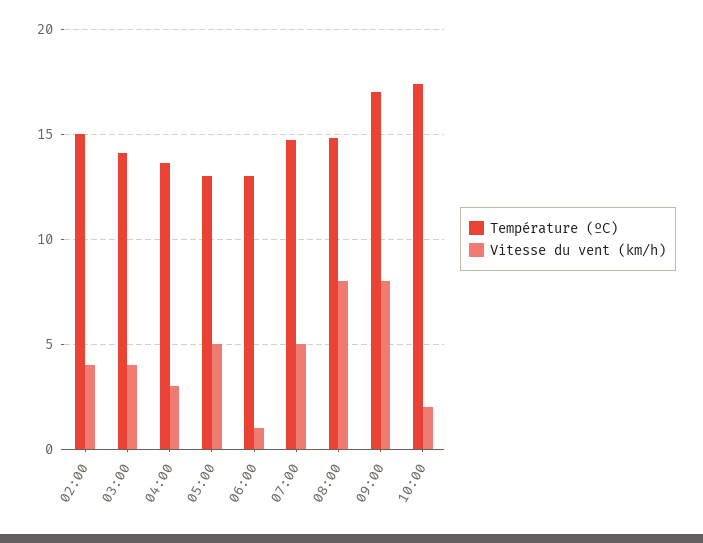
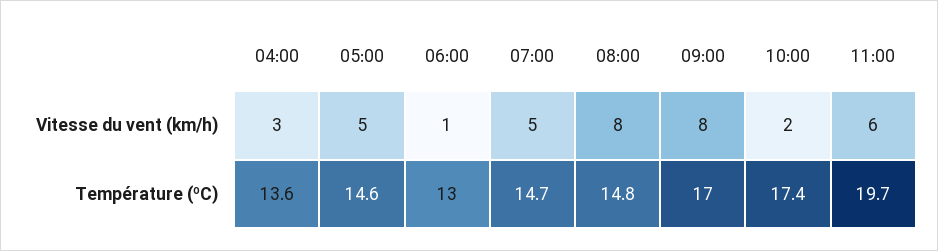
Température (ºC), 02:00: 15 -> none
Vitesse du vent (km/h), 02:00: 4 -> none
Température (ºC), 03:00: 14 -> none
Vitesse du vent (km/h), 03:00: 4 -> none
Température (ºC), 05:00: 13 -> 14.6
Vitesse du vent (km/h), 11:00: none -> 6
Température (ºC), 11:00: none -> 19.7

